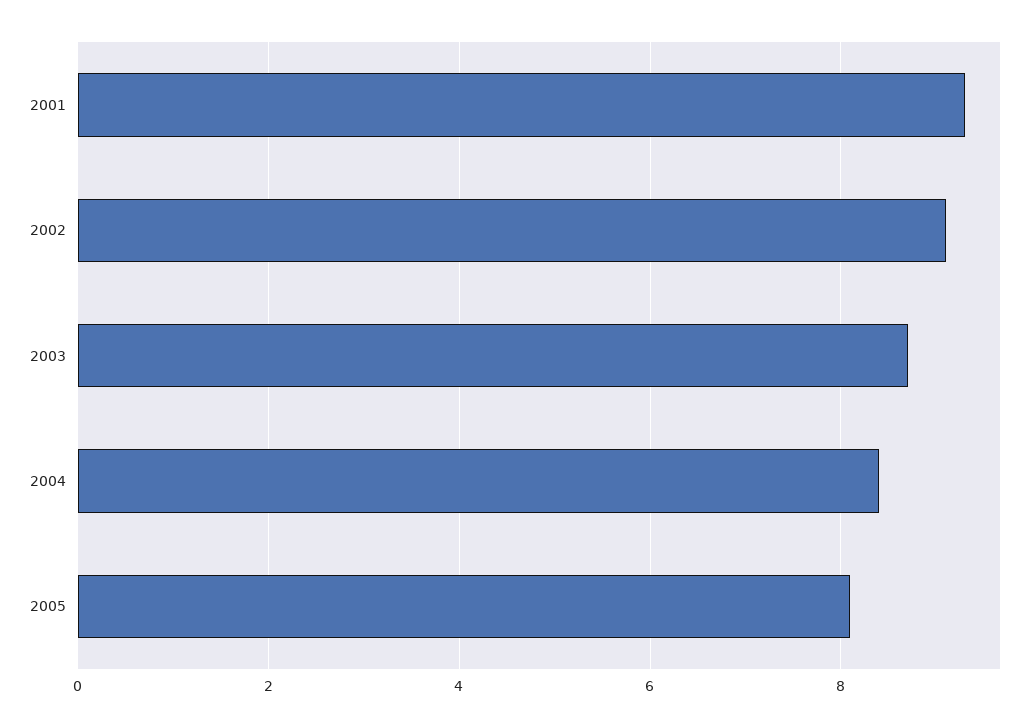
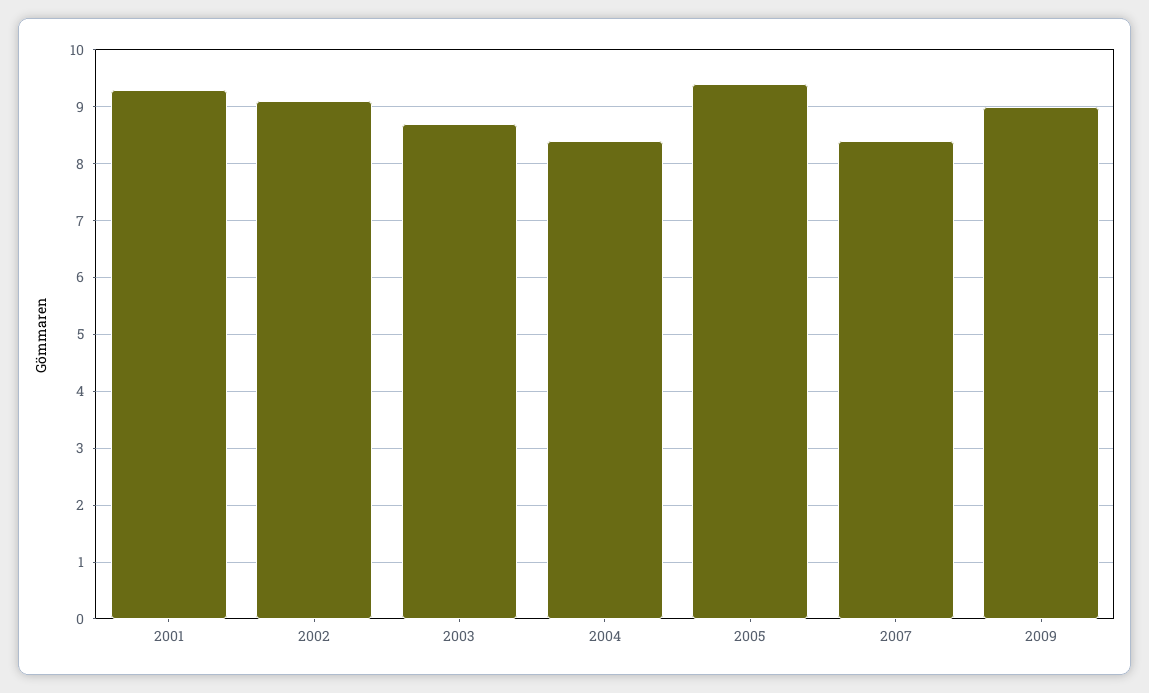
2005: 8 -> 9.5
2007: none -> 8.5
2009: none -> 9

